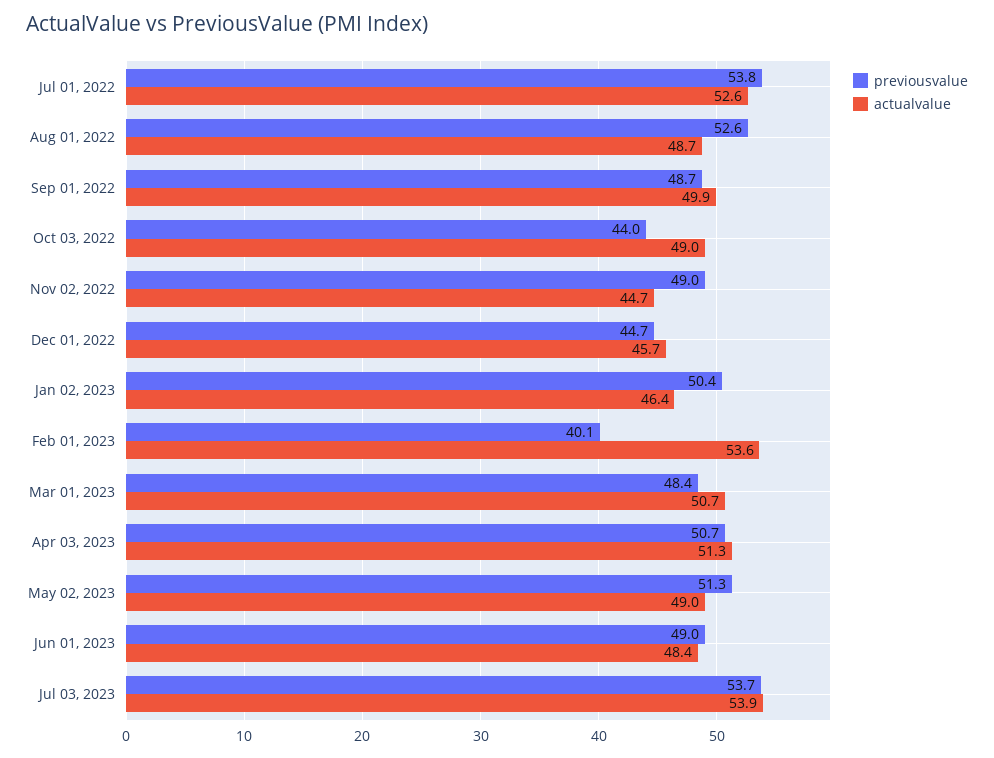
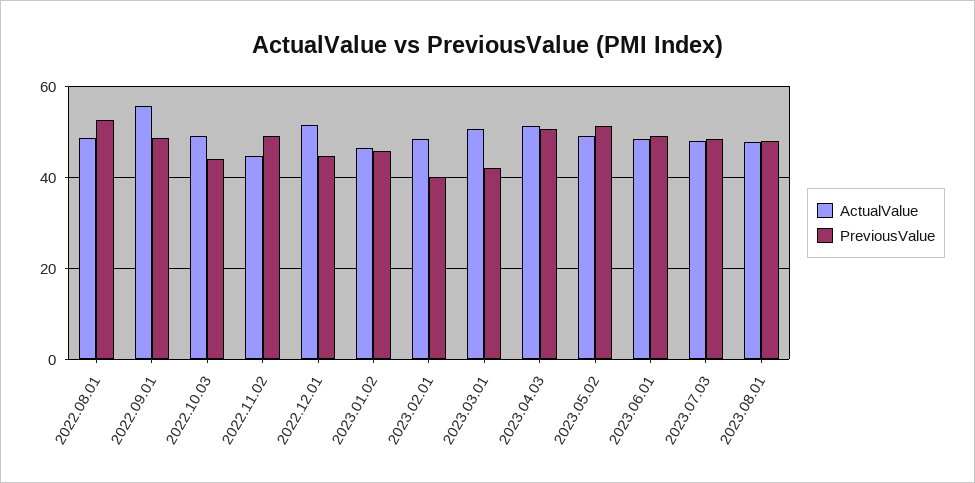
previousvalue, Jul 01, 2022: 53.8 -> none
actualvalue, Jul 01, 2022: 52.6 -> none
actualvalue, Sep 01, 2022: 49.9 -> 56
actualvalue, Dec 01, 2022: 45.7 -> 52
previousvalue, Jan 02, 2023: 50.4 -> 46
actualvalue, Feb 01, 2023: 53.6 -> 48
previousvalue, Mar 01, 2023: 48.4 -> 42
previousvalue, Jul 03, 2023: 53.7 -> 48
actualvalue, Jul 03, 2023: 53.9 -> 48
actualvalue, 2023.08.01: none -> 48
previousvalue, 2023.08.01: none -> 48

